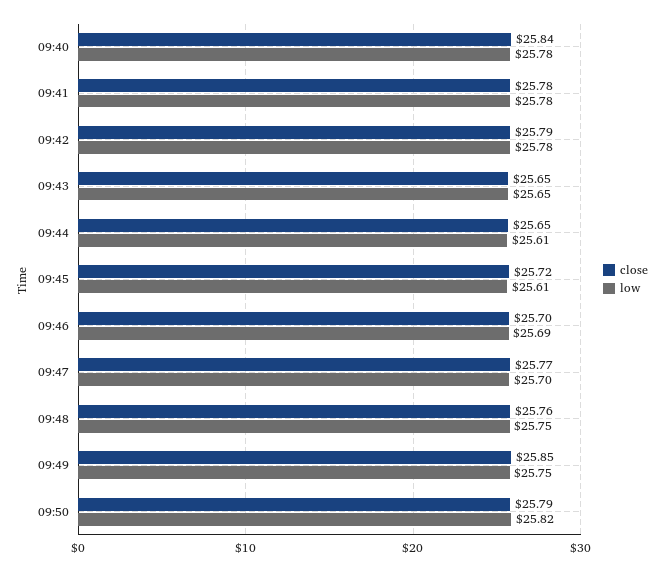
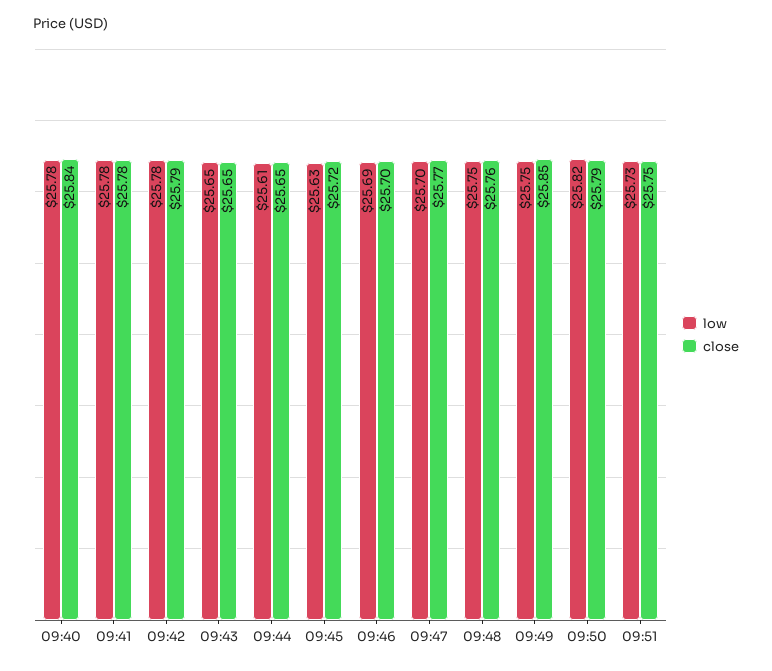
low, 09:45: 25.61 -> 25.63
low, 09:51: none -> 25.73
close, 09:51: none -> 25.75

